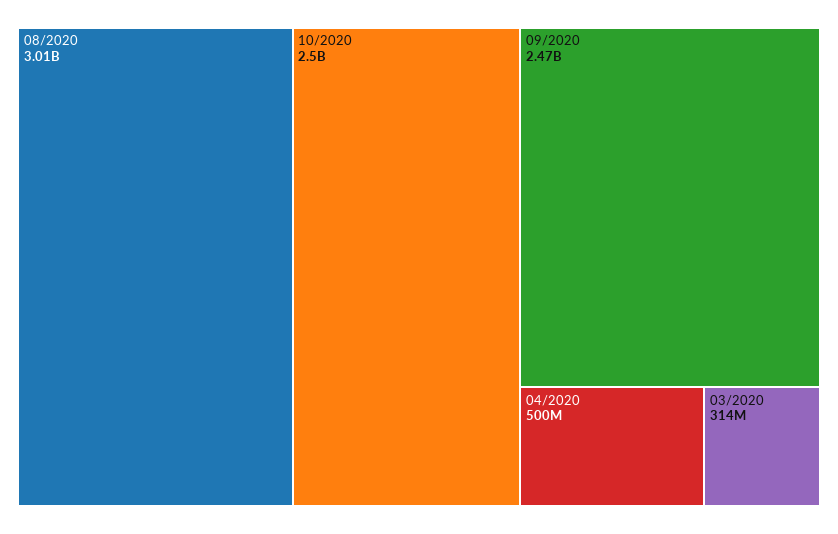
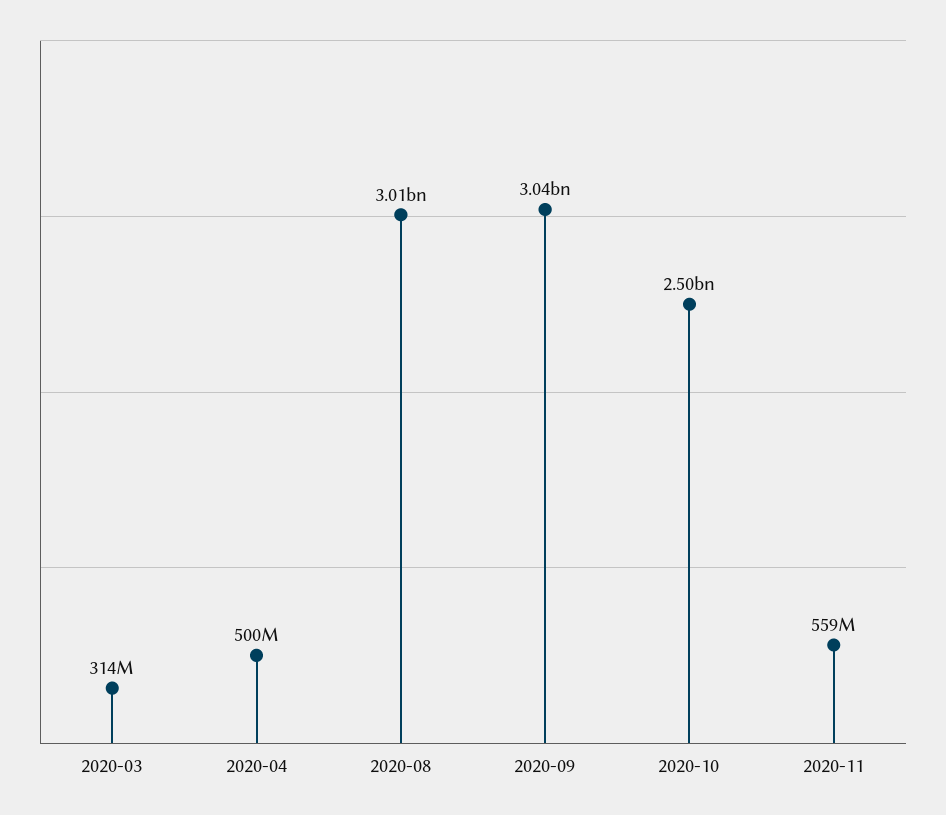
09/2020: 2470000000 -> 3040000000
2020-11: none -> 559000000

